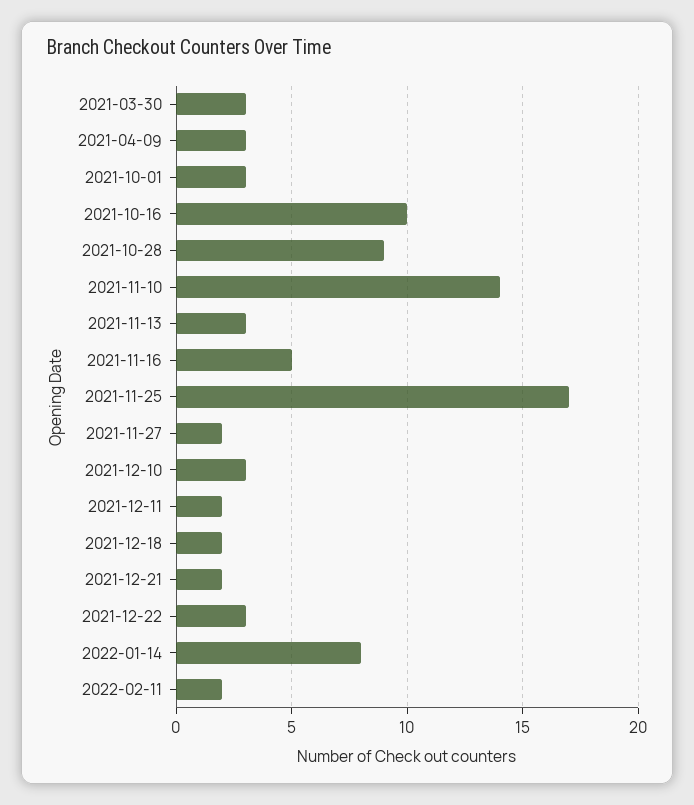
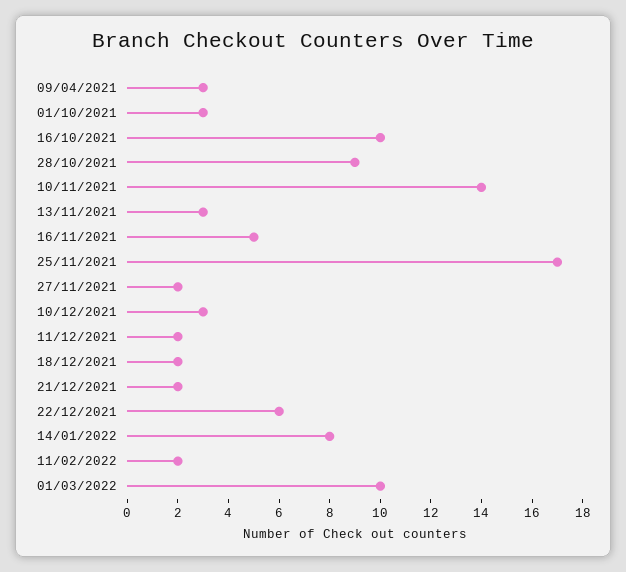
2021-03-30: 3 -> none
2021-12-22: 3 -> 6
01/03/2022: none -> 10

